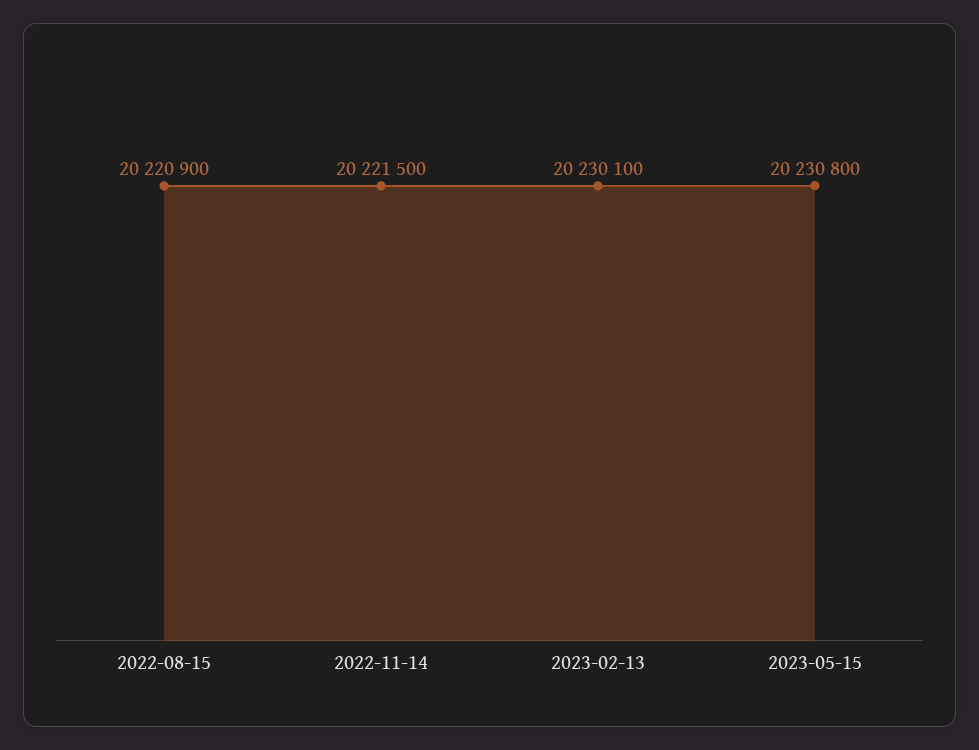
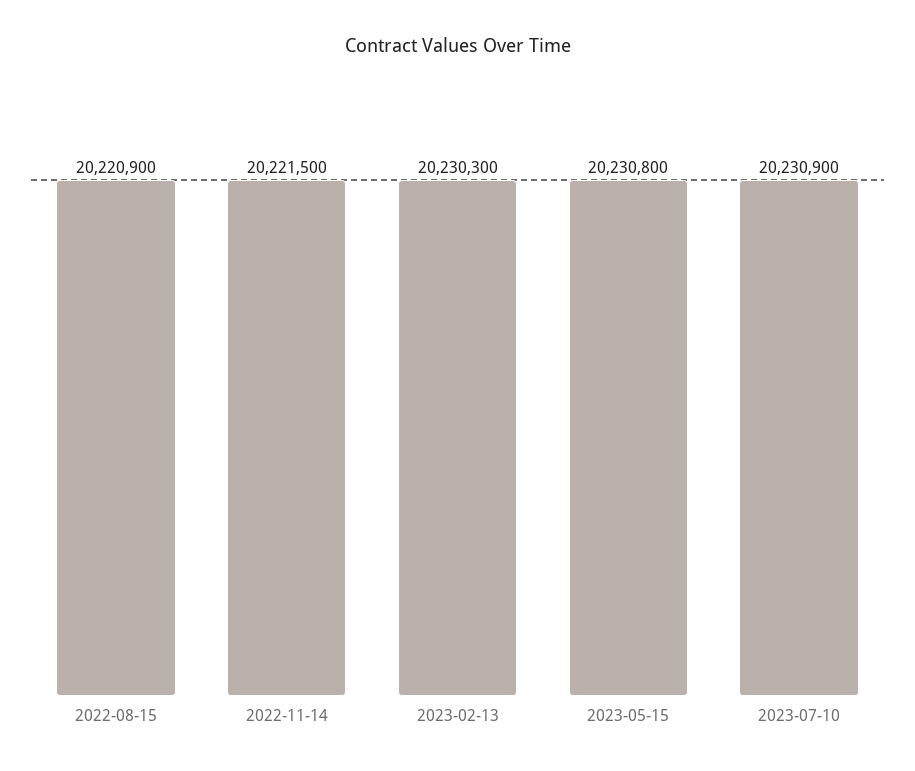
2023-02-13: 20230100 -> 20230300
2023-07-10: none -> 20230900

